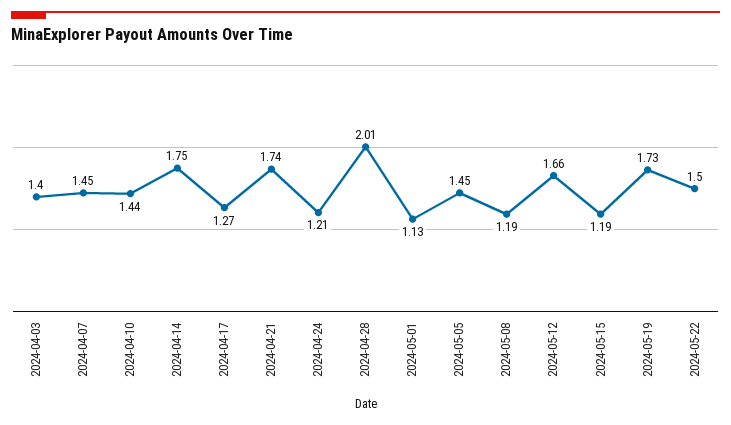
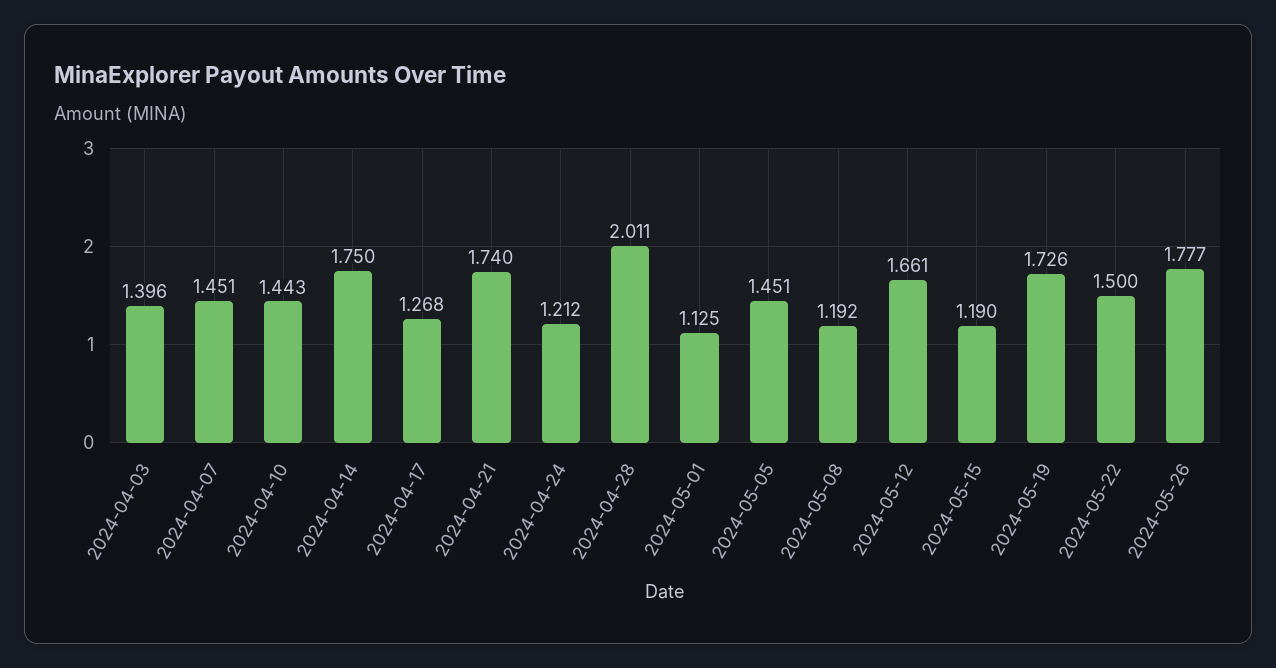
2024-05-26: none -> 1.777

